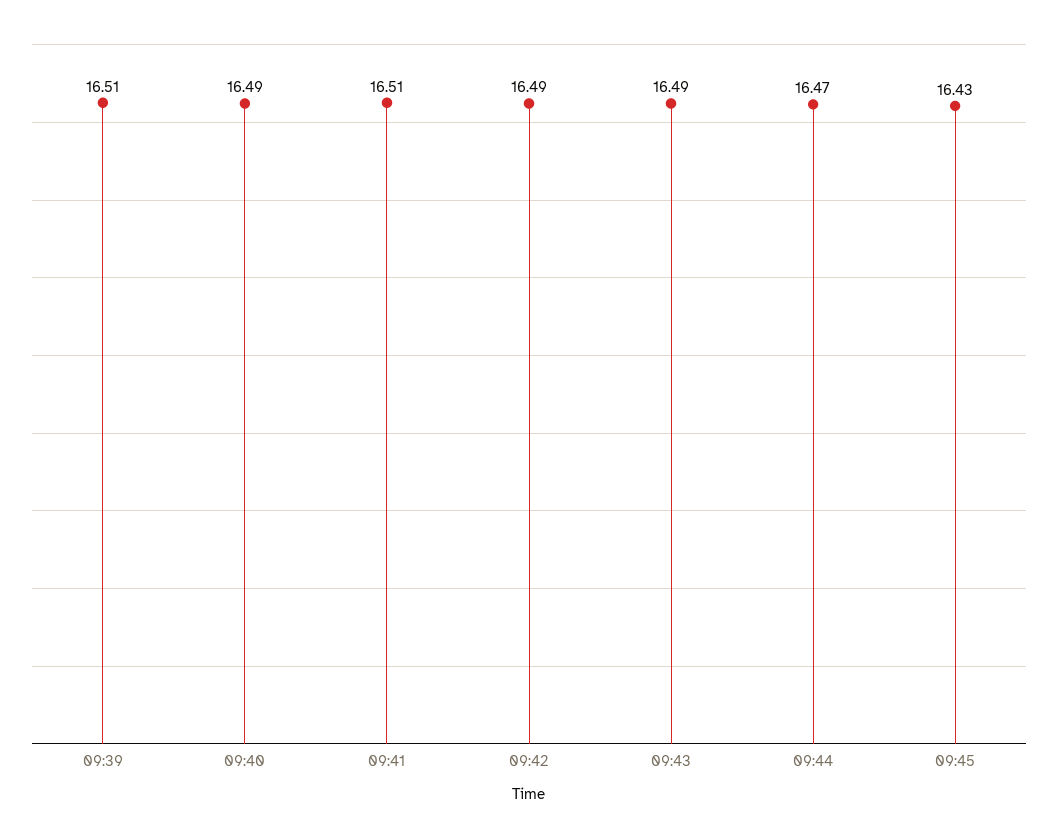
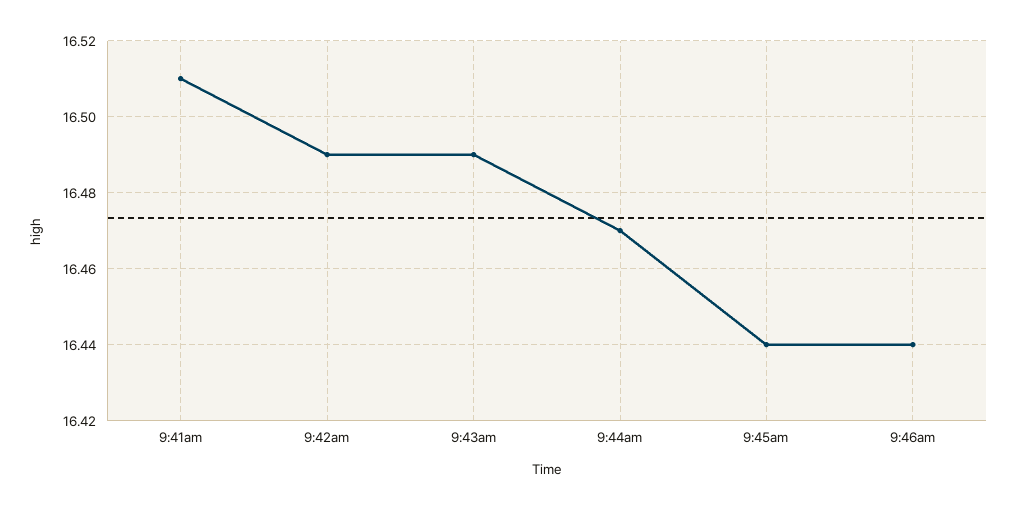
09:39: 16.51 -> none
09:40: 16.49 -> none
09:45: 16.43 -> 16.44
9:46am: none -> 16.44

